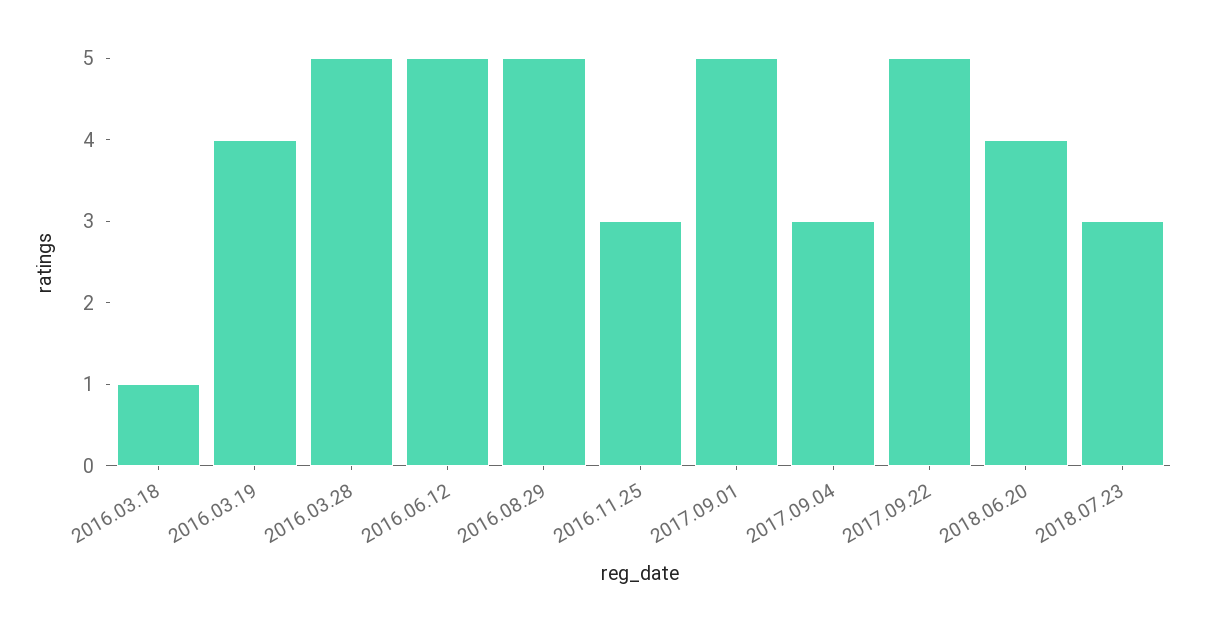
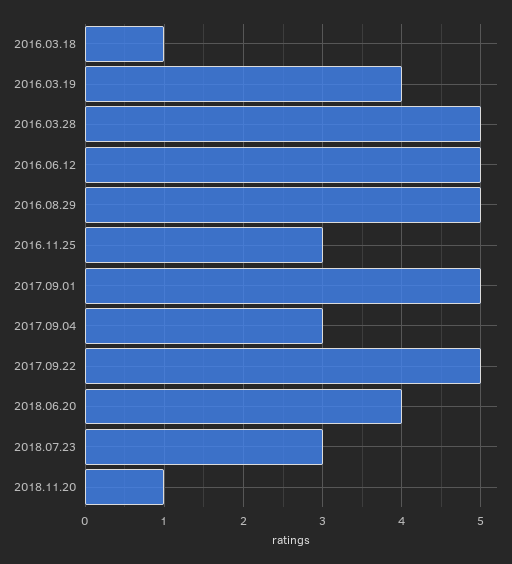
2018.11.20: none -> 1

